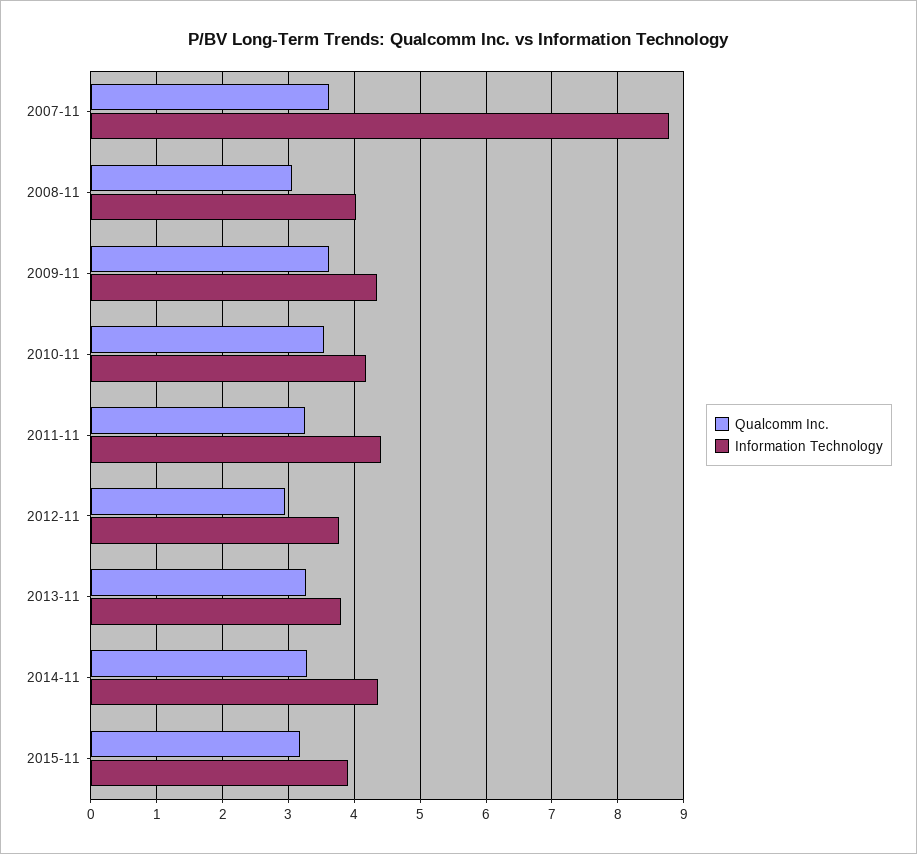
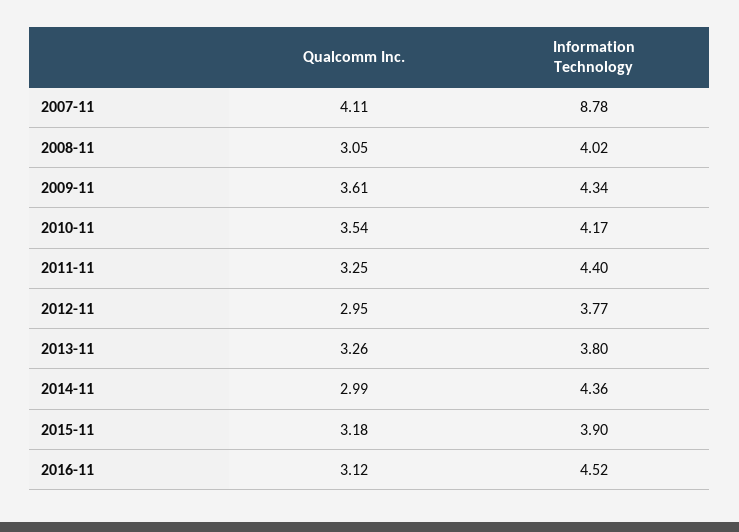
Qualcomm Inc., 2007-11: 3.6 -> 4.11
Qualcomm Inc., 2014-11: 3.3 -> 2.99
Qualcomm Inc., 2016-11: none -> 3.12
Information Technology, 2016-11: none -> 4.52

